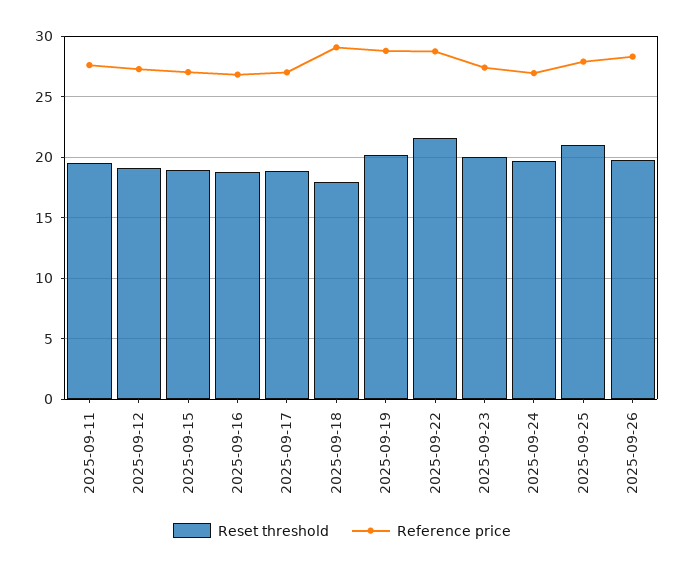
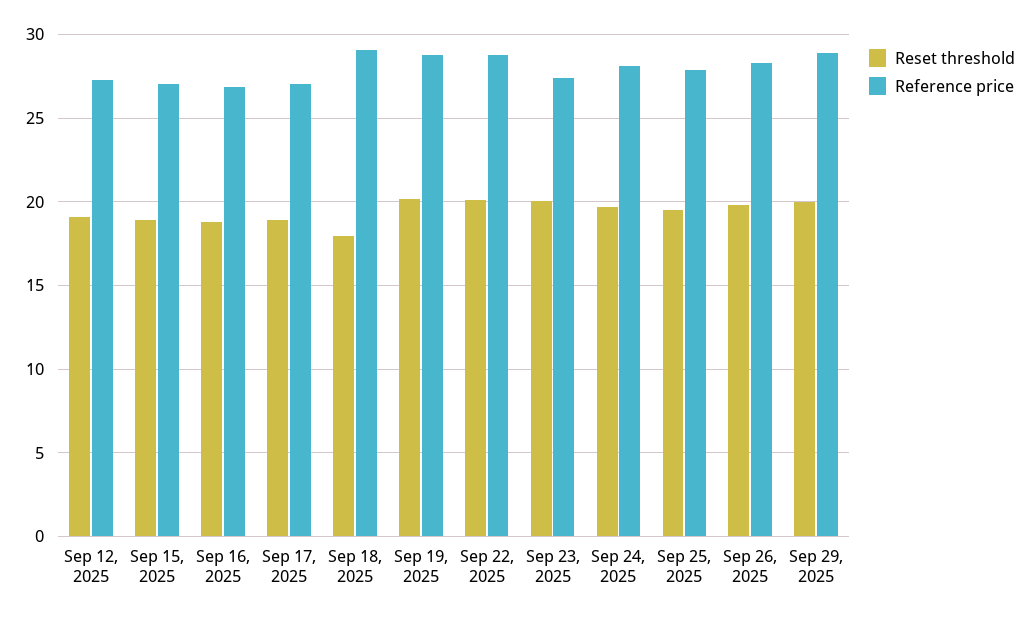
Reset threshold, 2025-09-11: 19.5 -> none
Reference price, 2025-09-11: 27.5 -> none
Reset threshold, 2025-09-22: 21.5 -> 20
Reference price, 2025-09-24: 27 -> 28
Reset threshold, 2025-09-25: 21 -> 19.5
Reset threshold, Sep 29, 2025: none -> 20
Reference price, Sep 29, 2025: none -> 29

